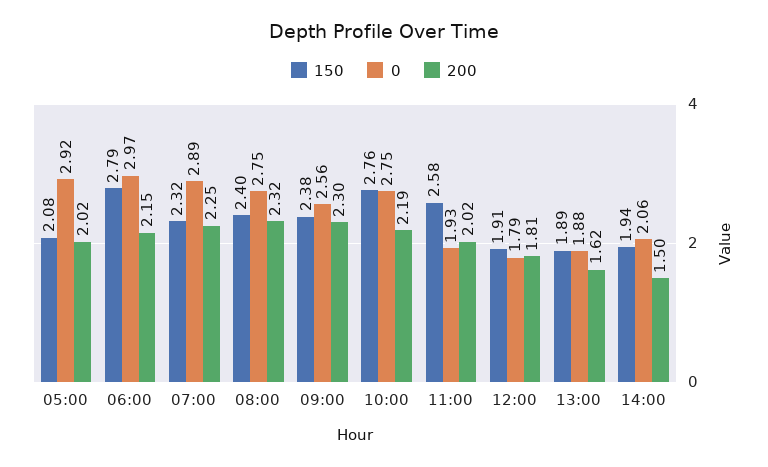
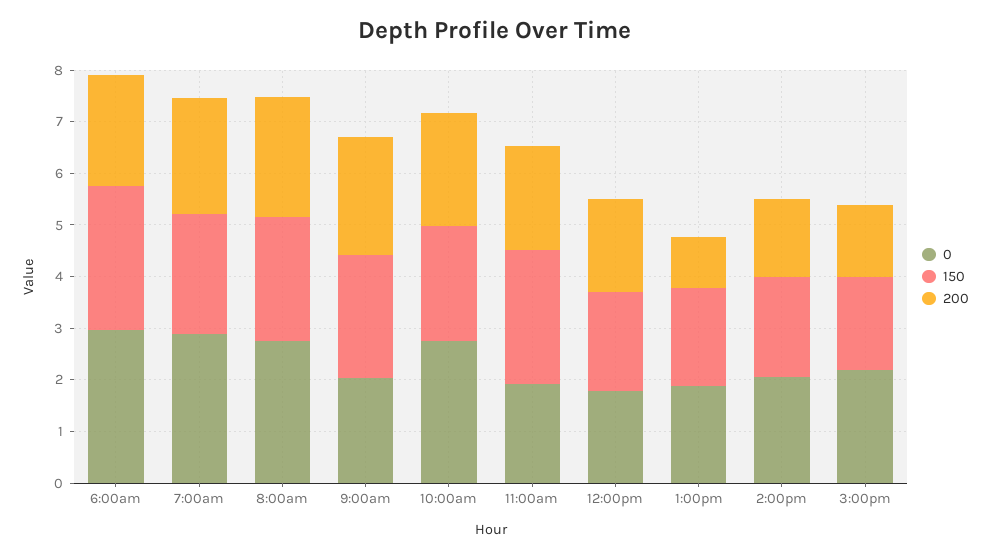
150, 05:00: 2.08 -> none
0, 05:00: 2.92 -> none
200, 05:00: 2.02 -> none
0, 09:00: 2.56 -> 2
150, 10:00: 2.76 -> 2.2
200, 13:00: 1.62 -> 1
0, 3:00pm: none -> 2.2
150, 3:00pm: none -> 1.8
200, 3:00pm: none -> 1.4

